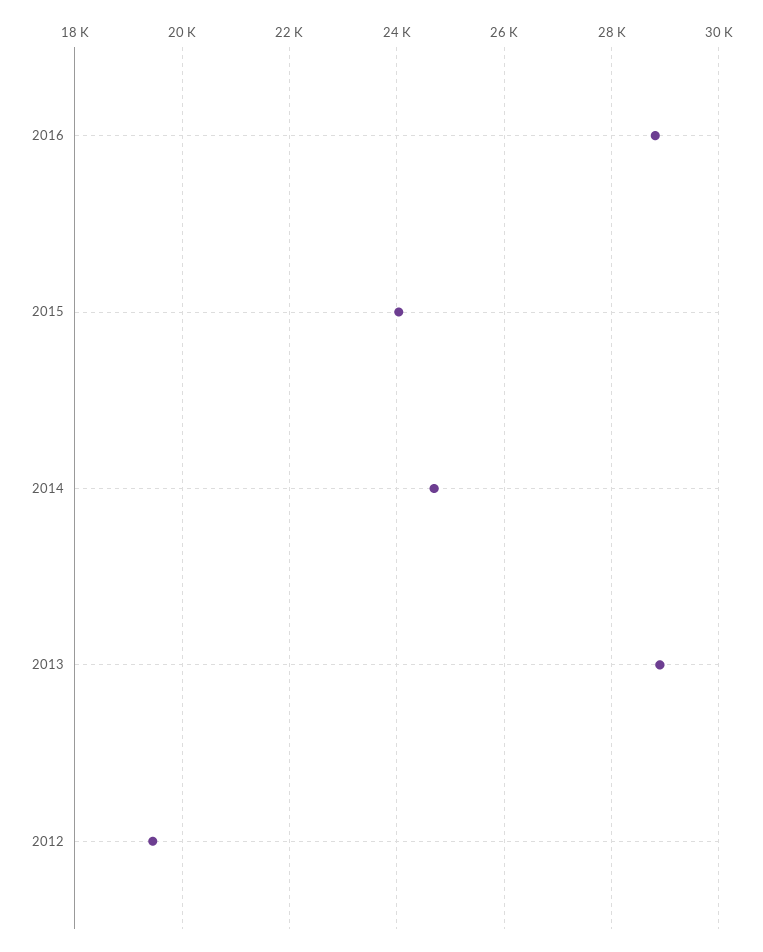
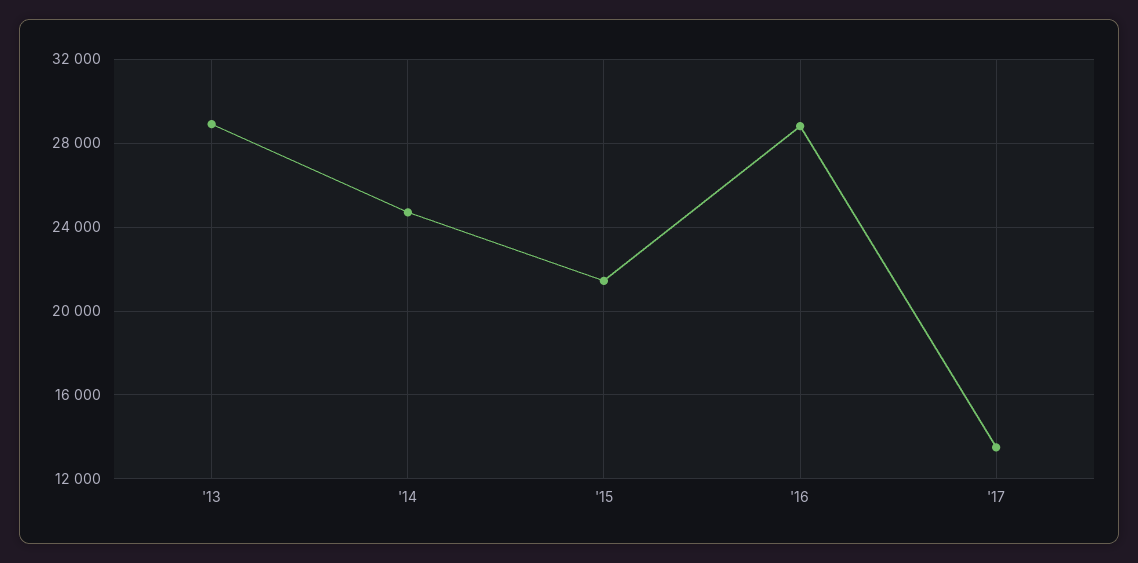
2015: 24000 -> 21500
2012: 19400 -> none
'17: none -> 13500

